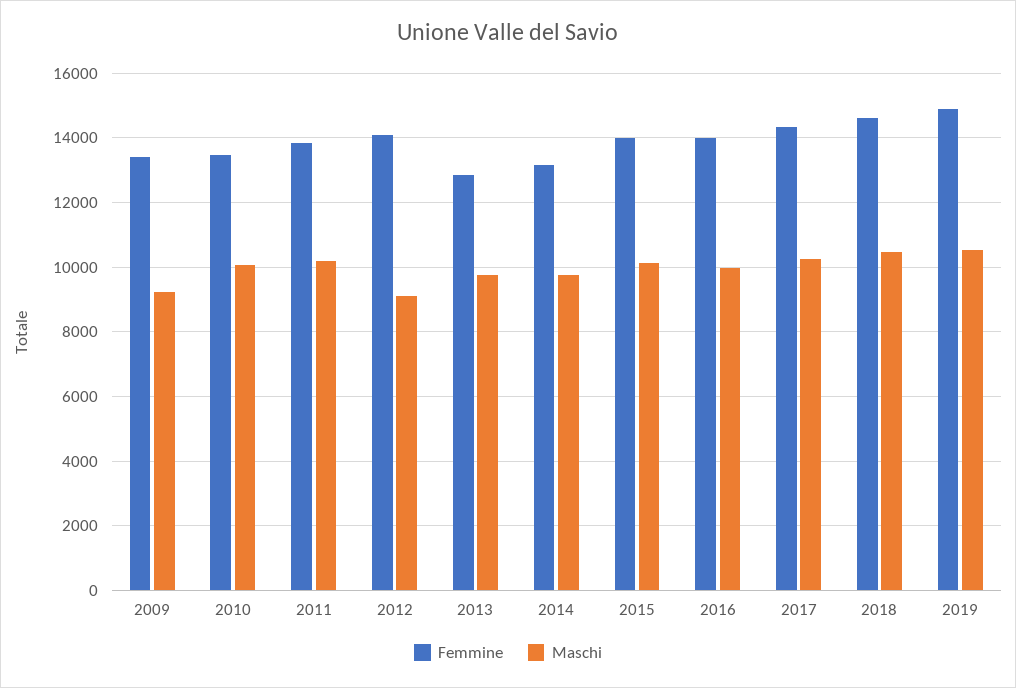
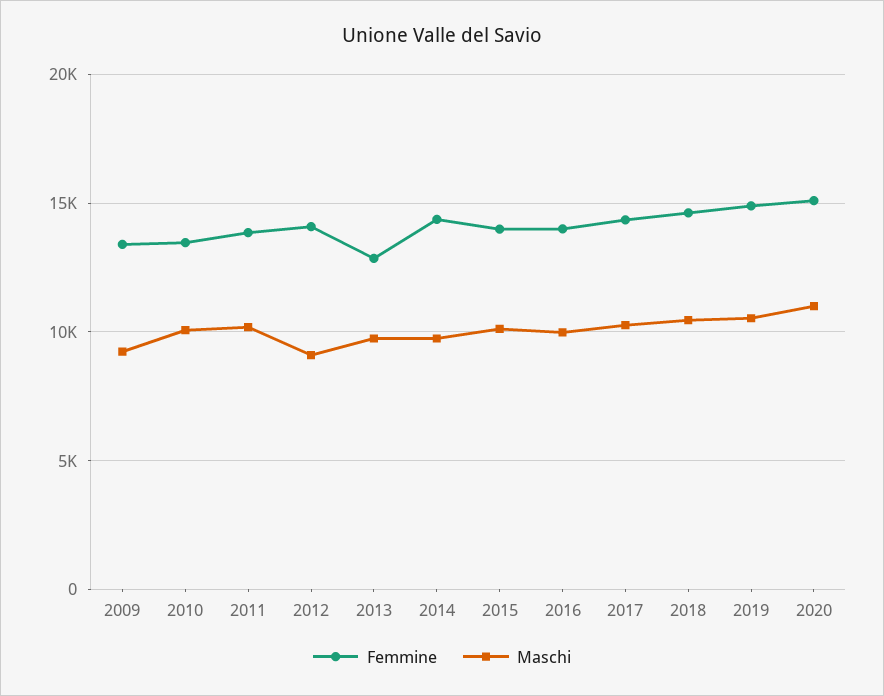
Femmine, 2014: 13200 -> 14500
Femmine, 2020: none -> 15000
Maschi, 2020: none -> 11000

